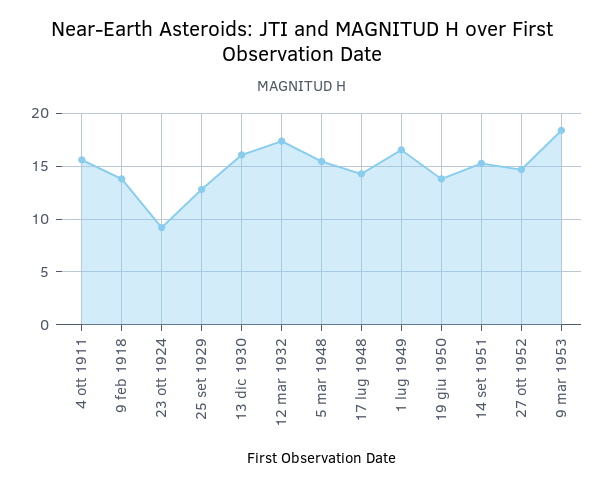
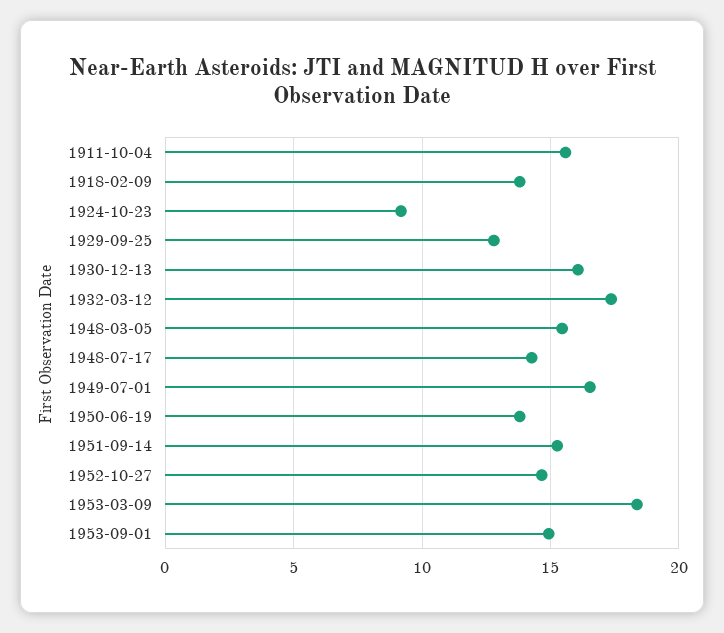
1953-09-01: none -> 15

